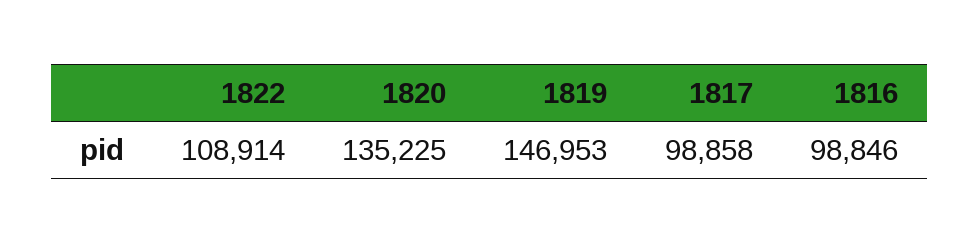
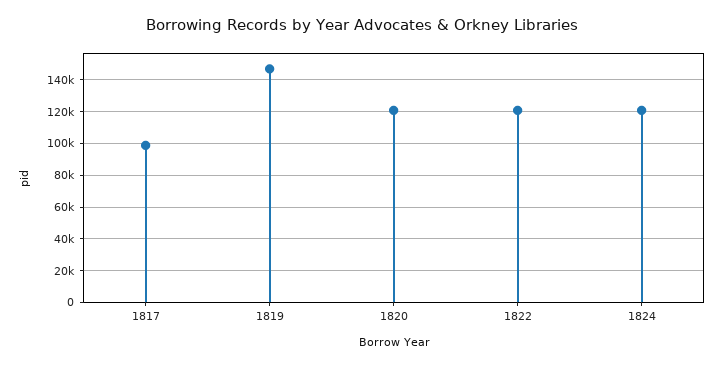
1822: 108914 -> 120000
1820: 135225 -> 120000
1816: 98846 -> none
1824: none -> 120000

